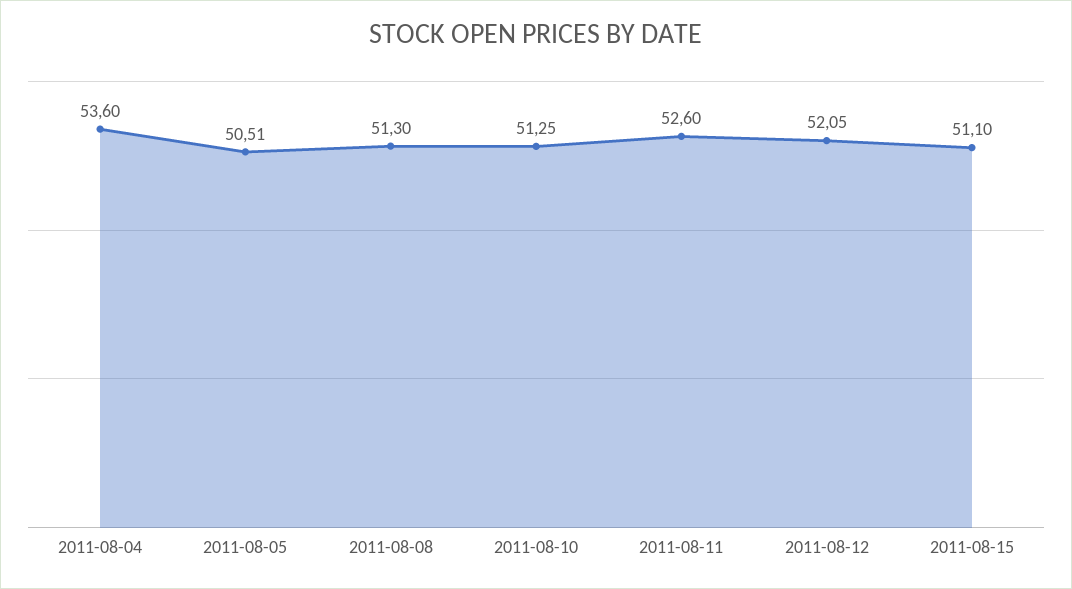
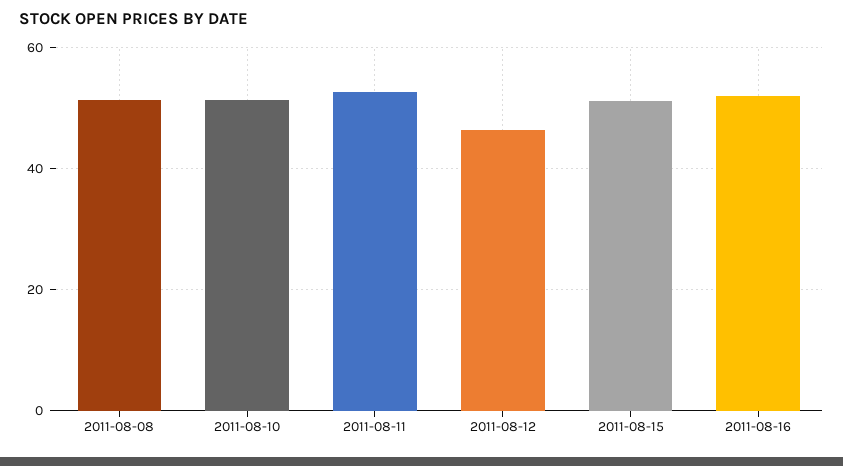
2011-08-04: 53.6 -> none
2011-08-05: 50.51 -> none
2011-08-12: 52.05 -> 46
2011-08-16: none -> 52

